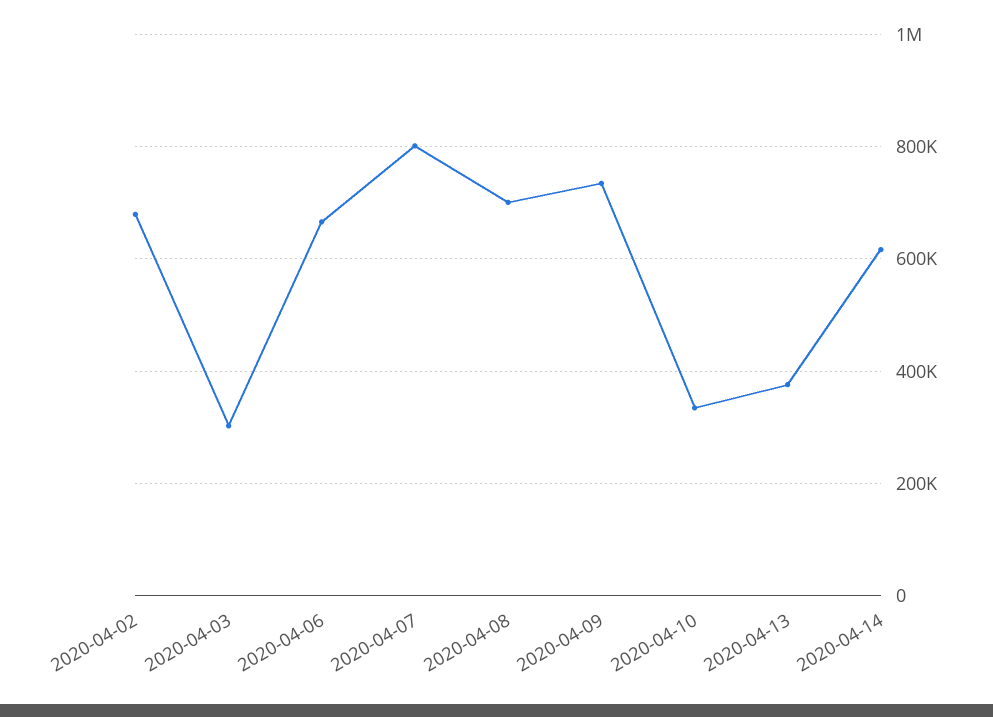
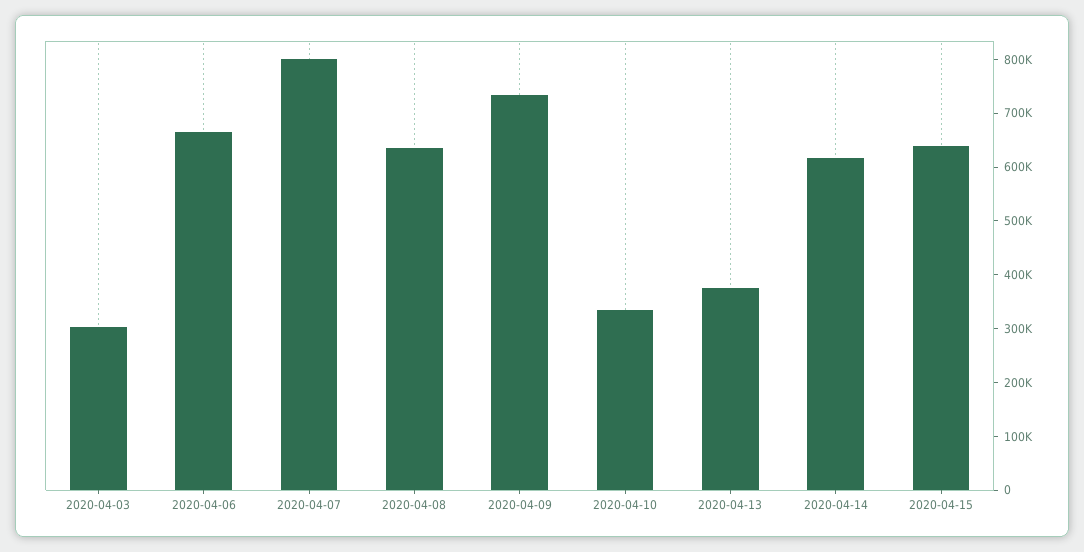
2020-04-02: 680000 -> none
2020-04-08: 700000 -> 640000
2020-04-15: none -> 640000

